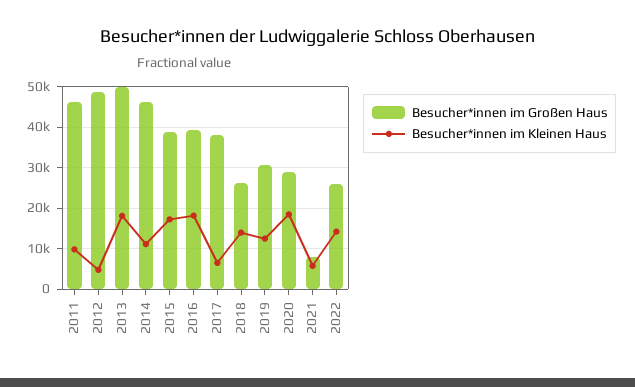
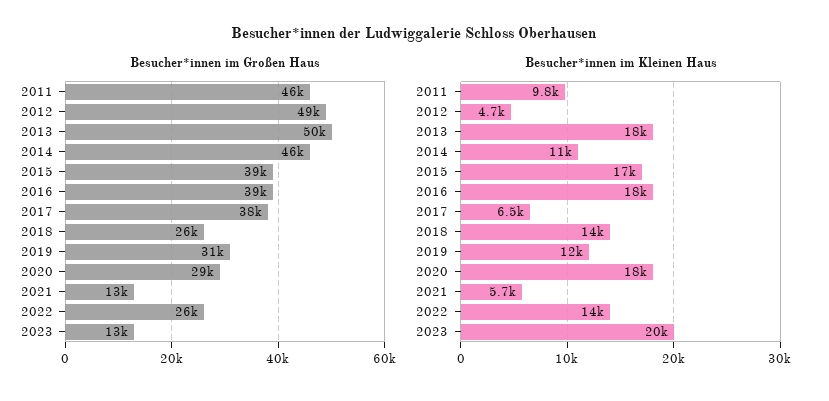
Besucher*innen im Großen Haus, 2021: 8000 -> 13000
Besucher*innen im Großen Haus, 2023: none -> 13000
Besucher*innen im Kleinen Haus, 2023: none -> 20000

